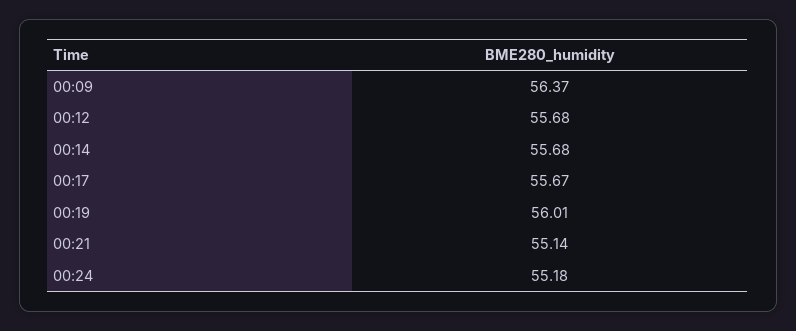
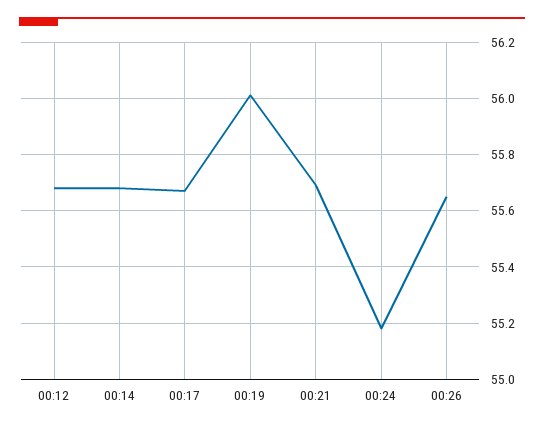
00:09: 56.37 -> none
00:21: 55.14 -> 55.7
00:26: none -> 55.65

